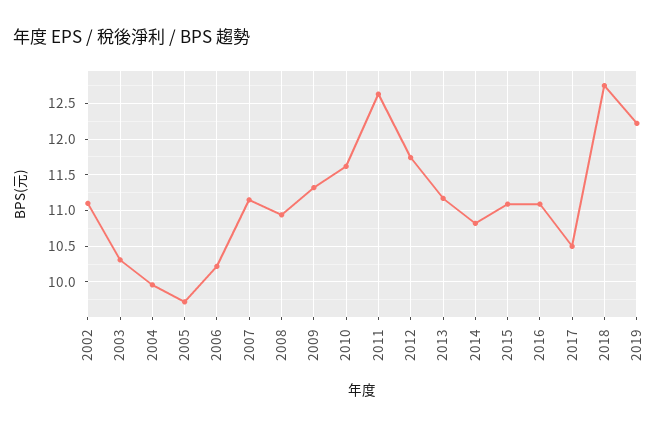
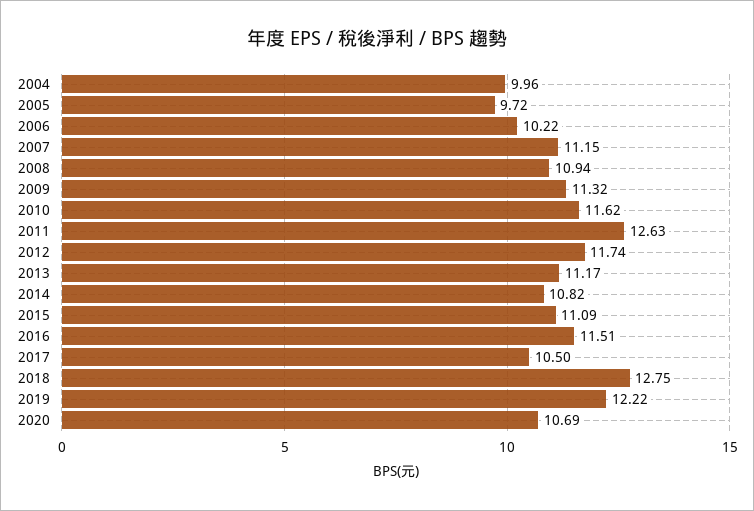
2002: 11.1 -> none
2003: 10.3 -> none
2016: 11.1 -> 11.51
2020: none -> 10.69

